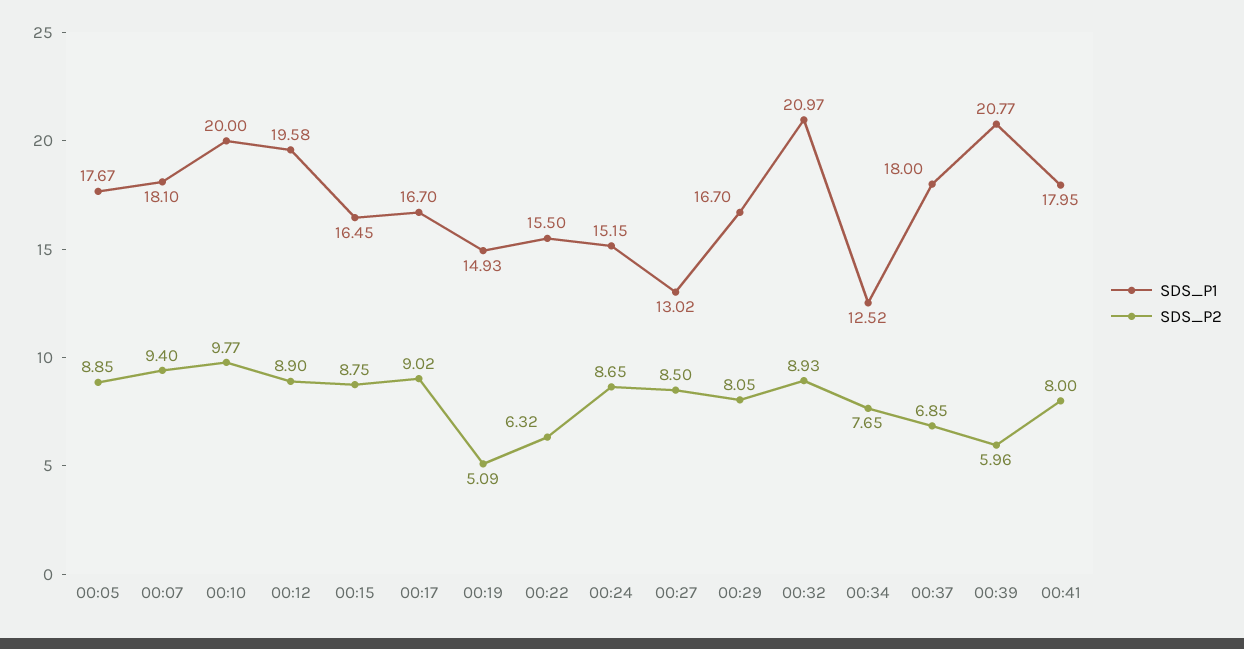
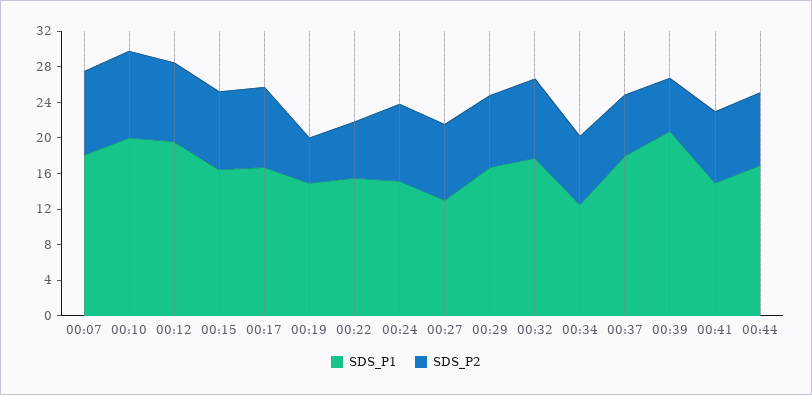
SDS_P1, 00:05: 17.67 -> none
SDS_P2, 00:05: 8.85 -> none
SDS_P1, 00:32: 20.97 -> 18
SDS_P1, 00:41: 17.95 -> 15
SDS_P1, 00:44: none -> 17
SDS_P2, 00:44: none -> 8

